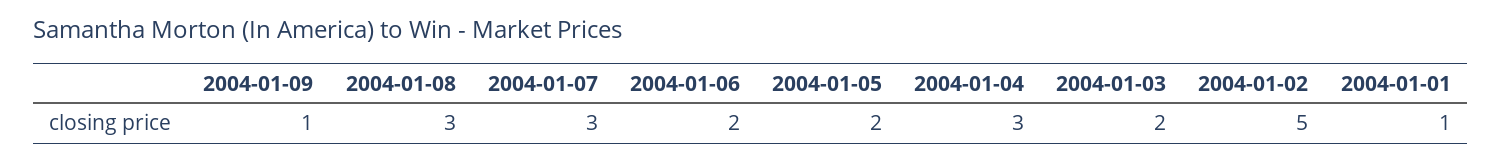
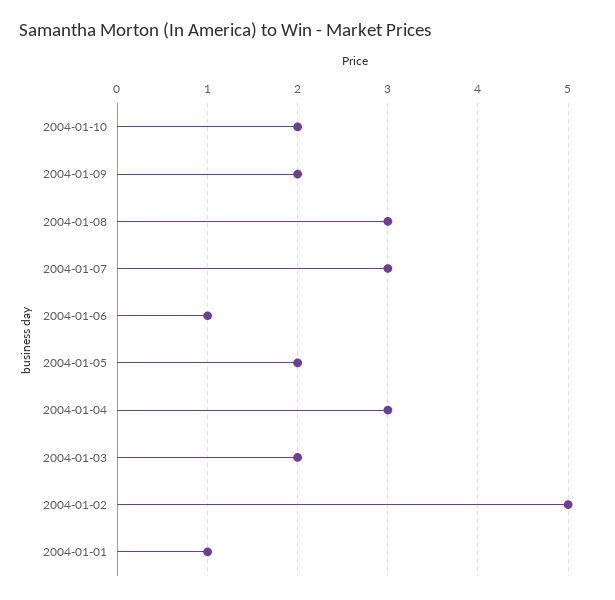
2004-01-09: 1 -> 2
2004-01-06: 2 -> 1
2004-01-10: none -> 2

